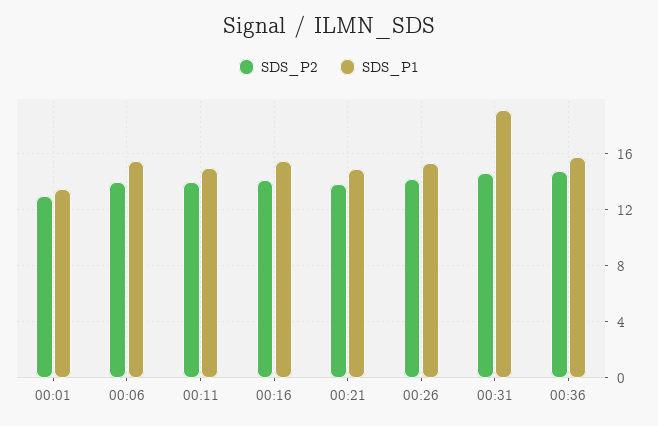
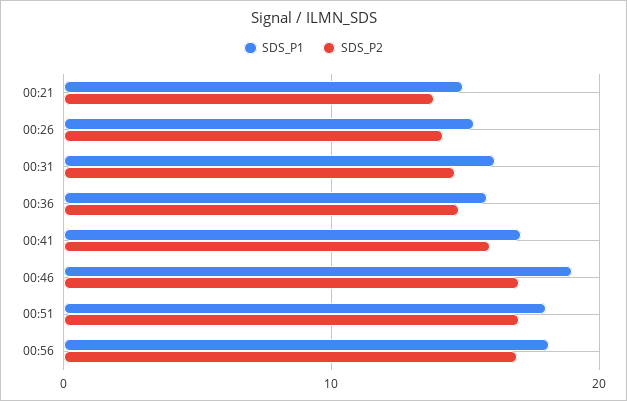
SDS_P2, 00:01: 13 -> none
SDS_P1, 00:01: 13.5 -> none
SDS_P2, 00:06: 14 -> none
SDS_P1, 00:06: 15.5 -> none
SDS_P2, 00:11: 14 -> none
SDS_P1, 00:11: 15 -> none
SDS_P2, 00:16: 14 -> none
SDS_P1, 00:16: 15.5 -> none
SDS_P1, 00:31: 19 -> 16
SDS_P1, 00:41: none -> 17
SDS_P2, 00:41: none -> 16
SDS_P1, 00:46: none -> 19
SDS_P2, 00:46: none -> 17
SDS_P1, 00:51: none -> 18
SDS_P2, 00:51: none -> 17
SDS_P1, 00:56: none -> 18
SDS_P2, 00:56: none -> 17

